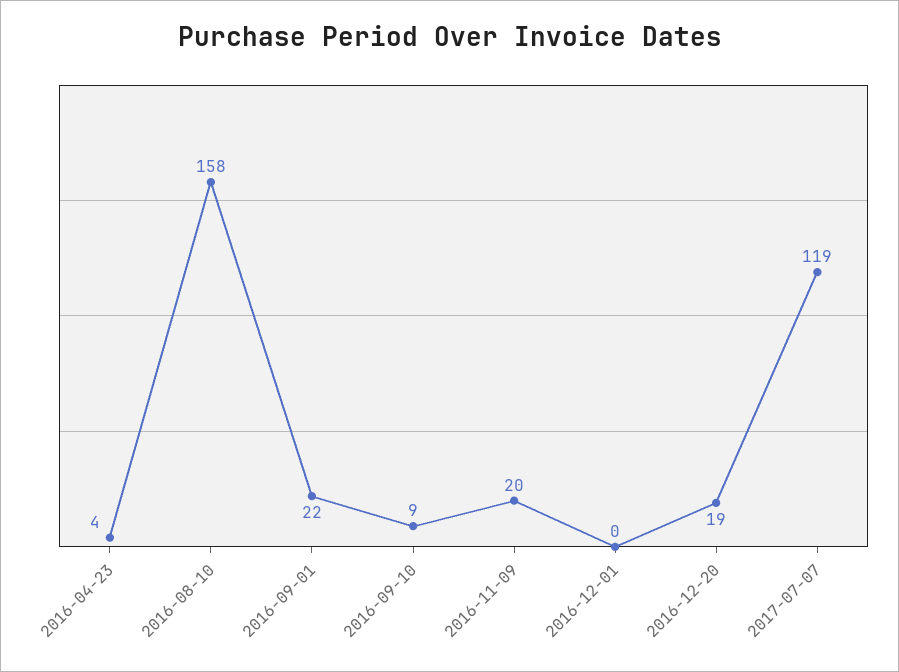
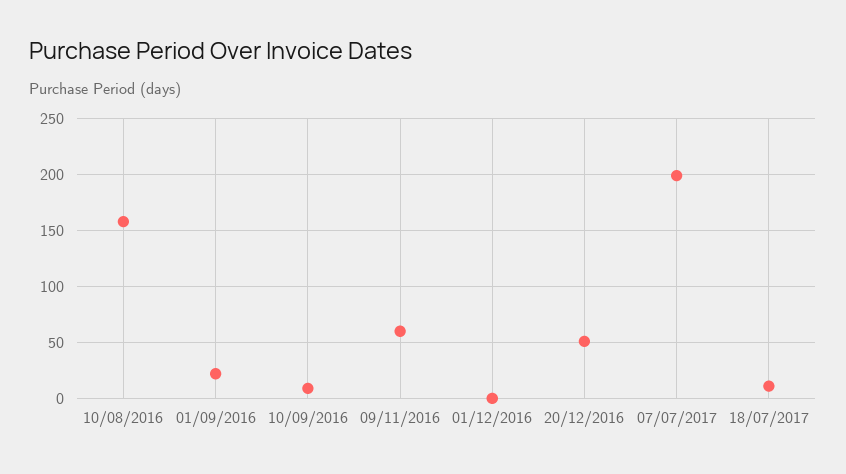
2016-04-23: 4 -> none
2016-11-09: 20 -> 60
2016-12-20: 19 -> 50
2017-07-07: 119 -> 200
18/07/2017: none -> 10

